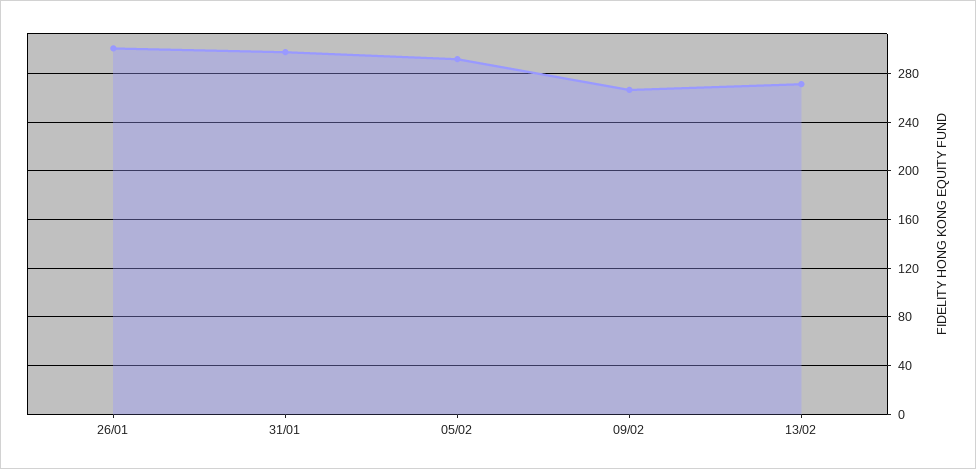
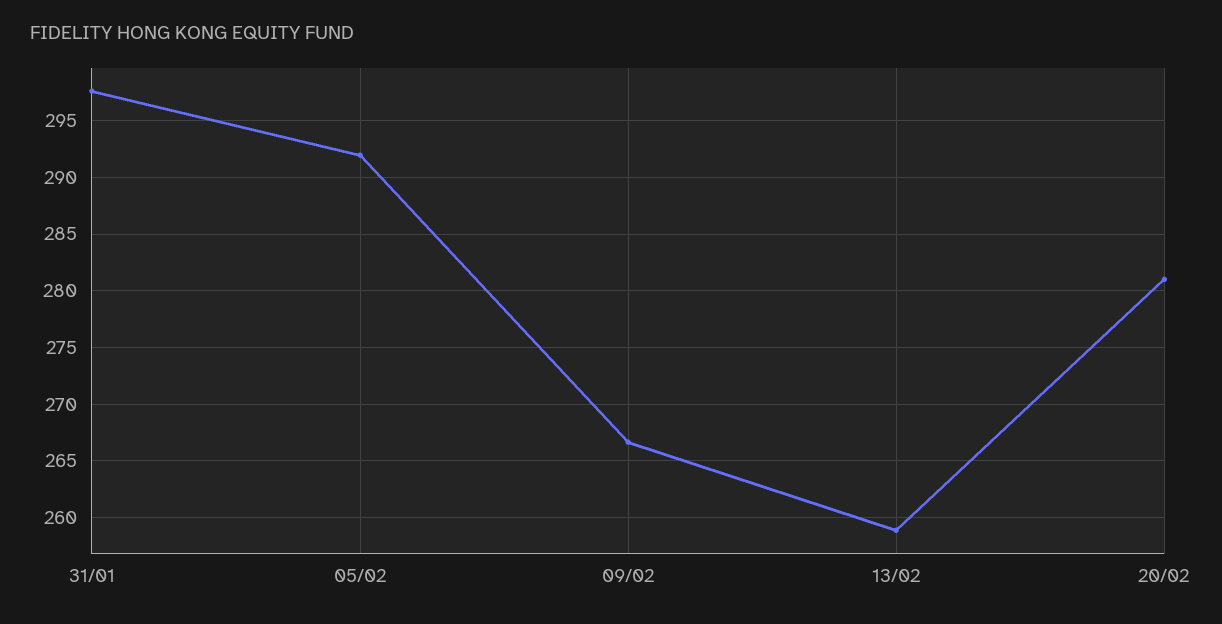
26/01: 300 -> none
13/02: 270 -> 259
20/02: none -> 281

